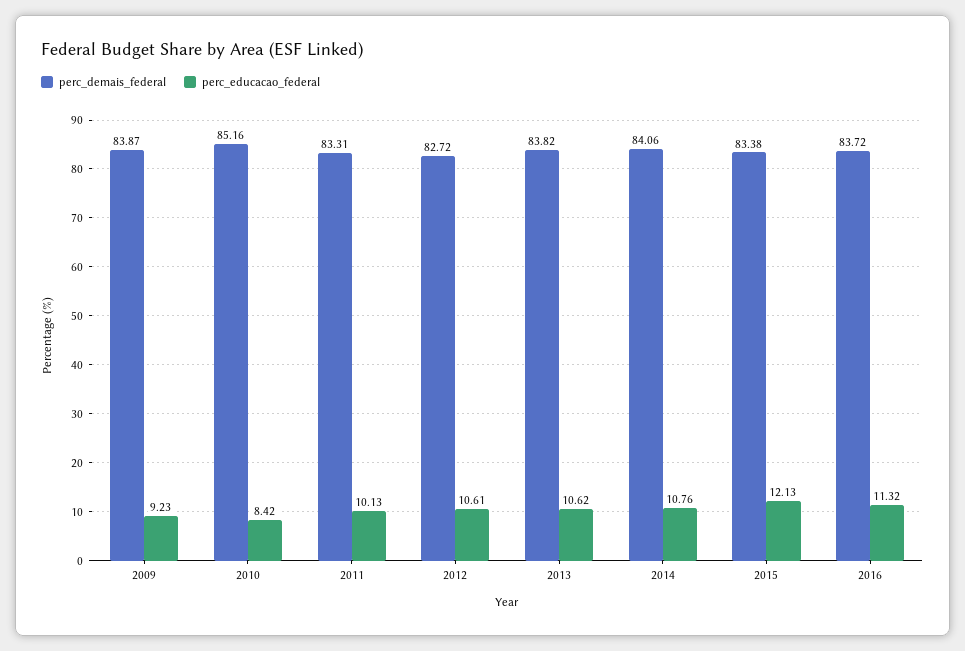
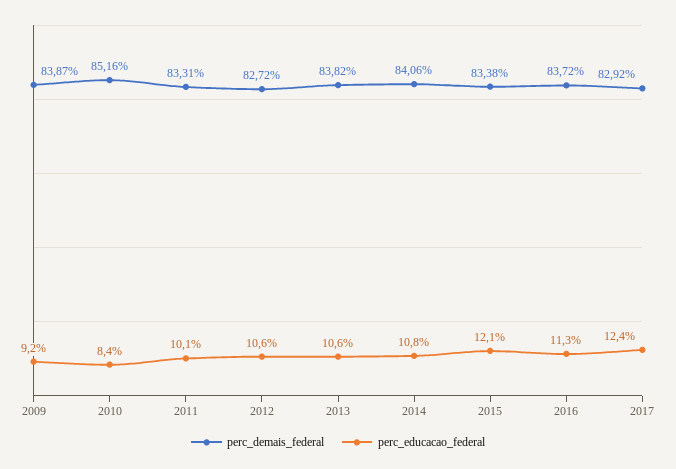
perc_demais_federal, 2017: none -> 82.92
perc_educacao_federal, 2017: none -> 12.4

